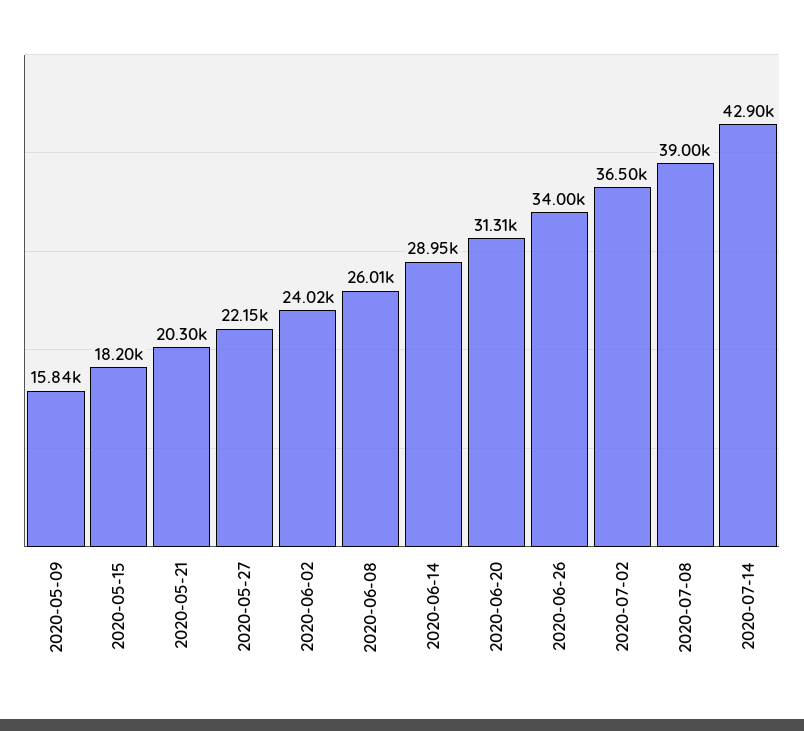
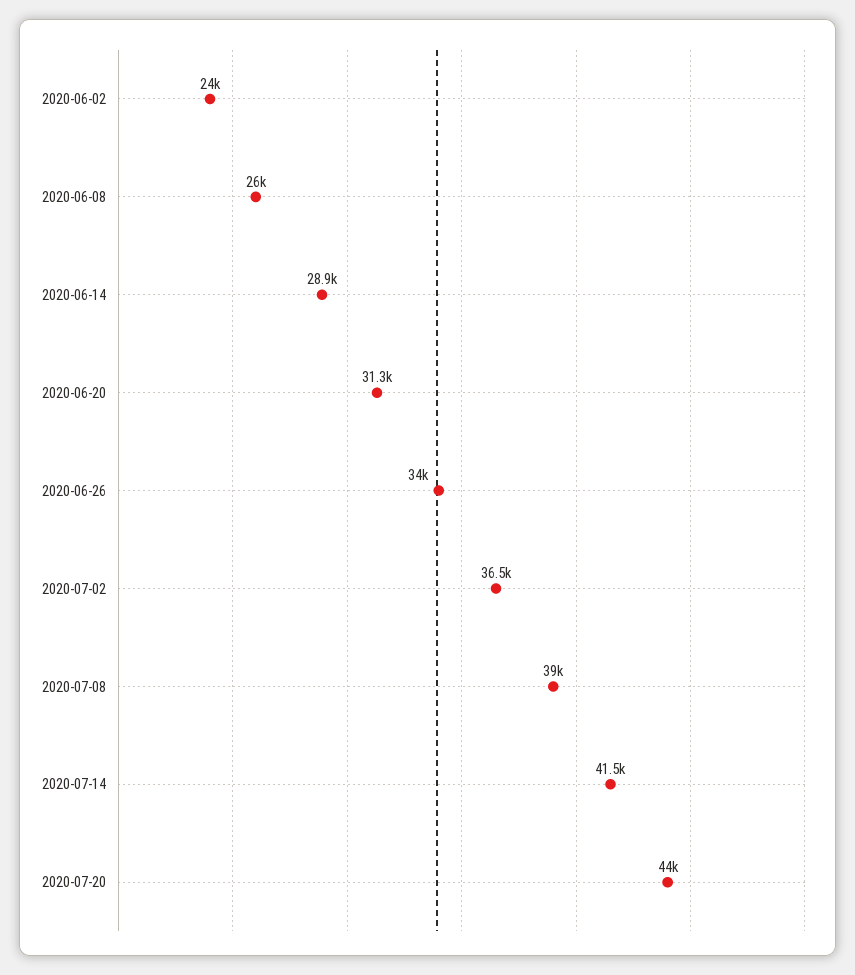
2020-05-09: 15840 -> none
2020-05-15: 18200 -> none
2020-05-21: 20300 -> none
2020-05-27: 22150 -> none
2020-07-14: 42900 -> 41500
2020-07-20: none -> 44000

